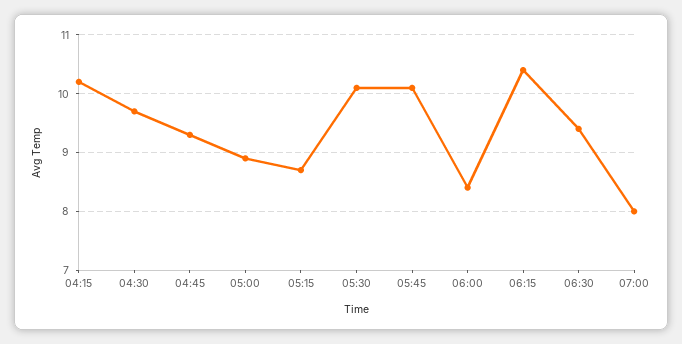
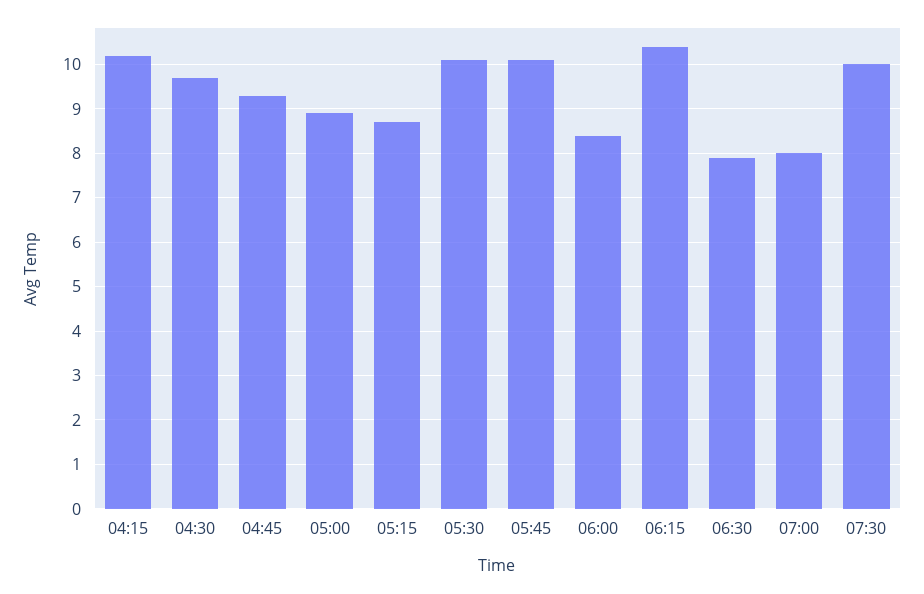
06:30: 9.5 -> 8
07:30: none -> 10

